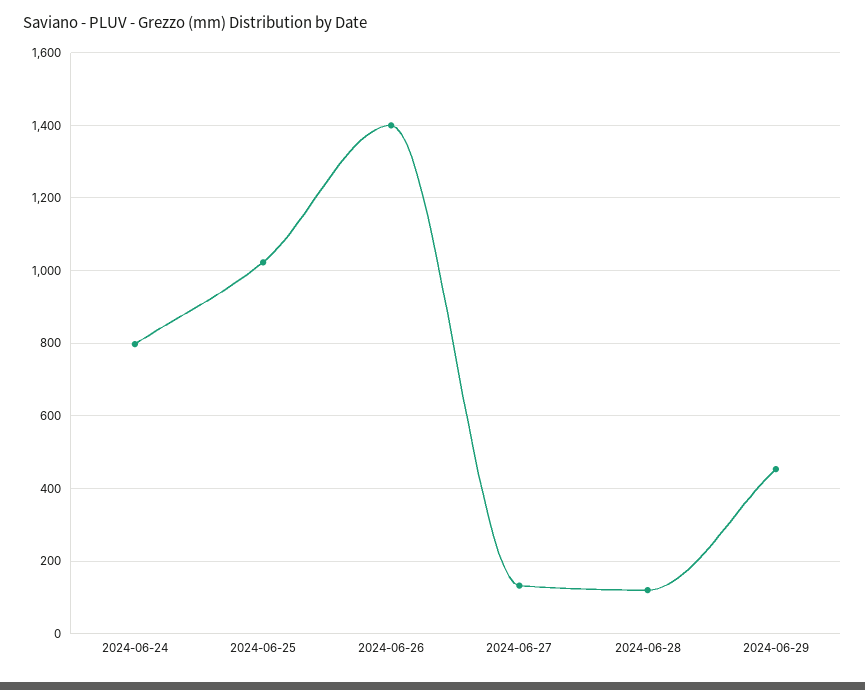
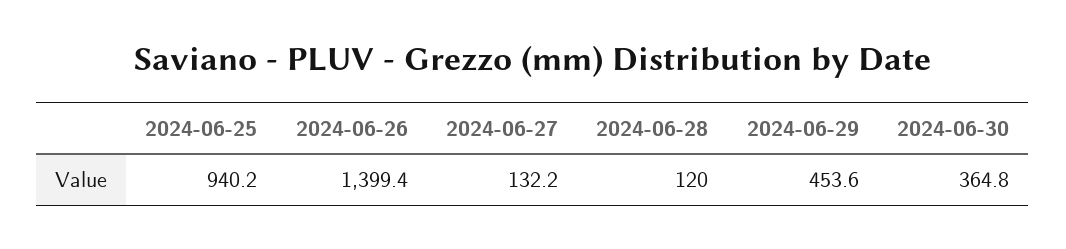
2024-06-24: 800 -> none
2024-06-25: 1020 -> 940.2
2024-06-30: none -> 364.8

